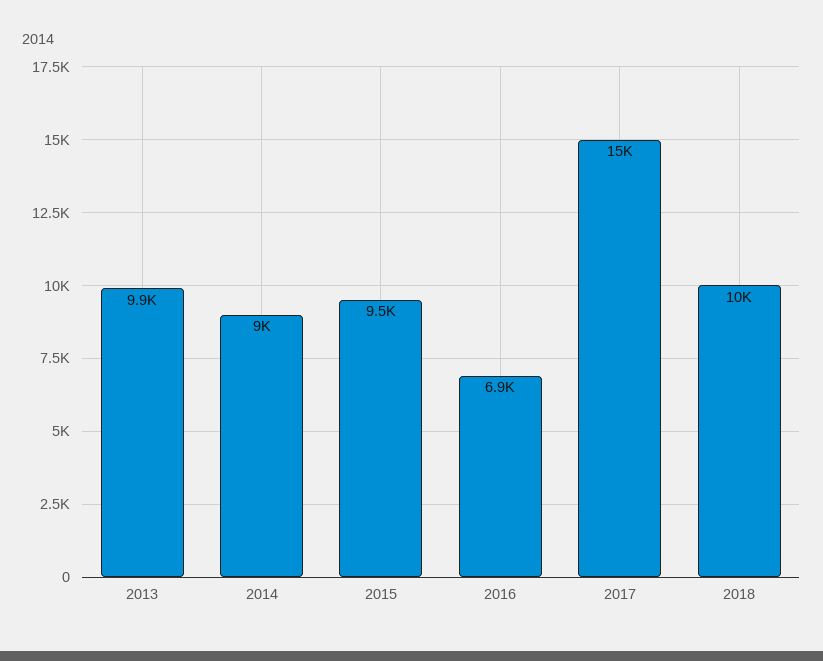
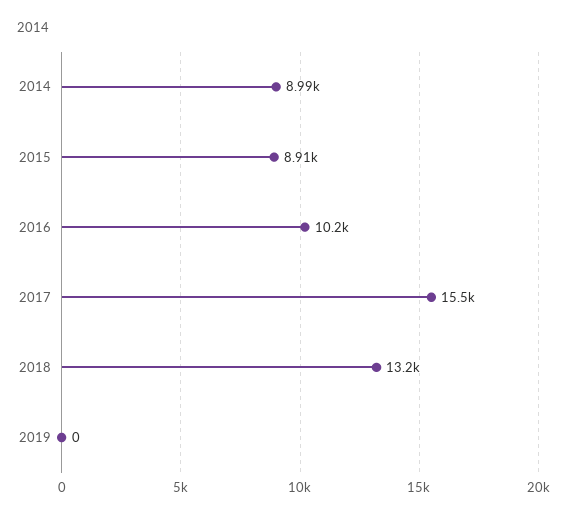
2013: 9900 -> none
2015: 9500 -> 8910
2016: 6900 -> 10200
2018: 10000 -> 13200
2019: none -> 0

